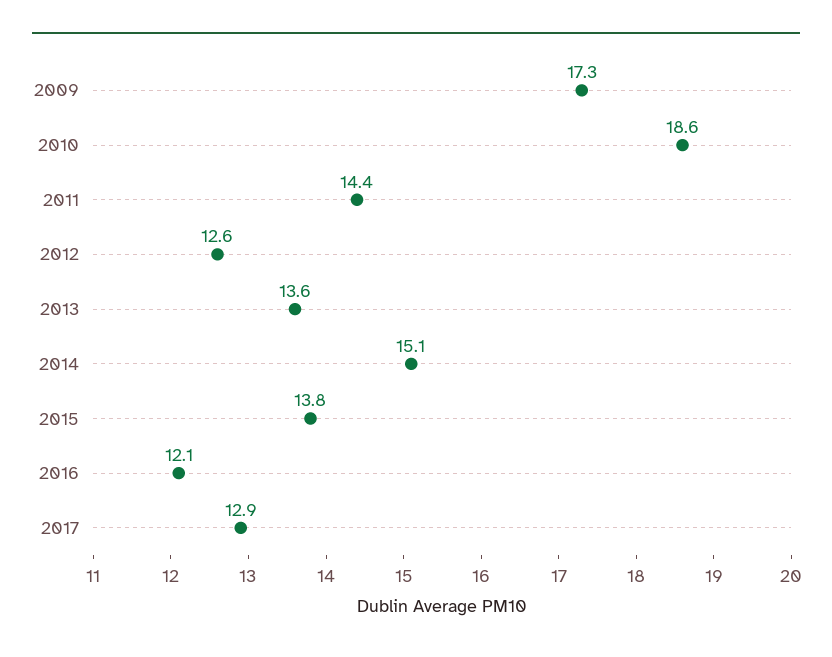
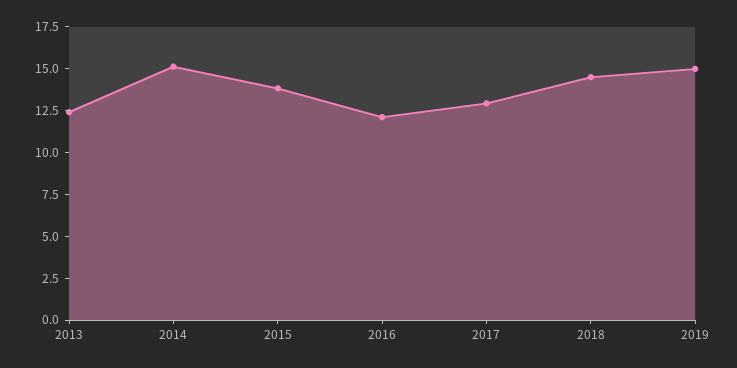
2009: 17.3 -> none
2010: 18.6 -> none
2011: 14.4 -> none
2012: 12.6 -> none
2013: 13.6 -> 12.5
2018: none -> 14.5
2019: none -> 15

